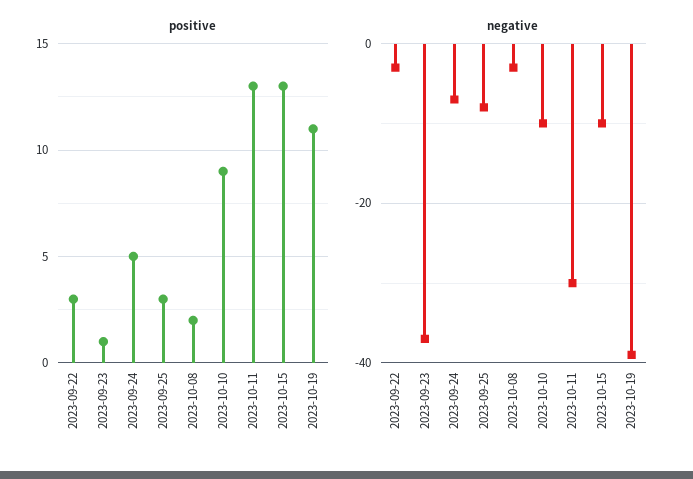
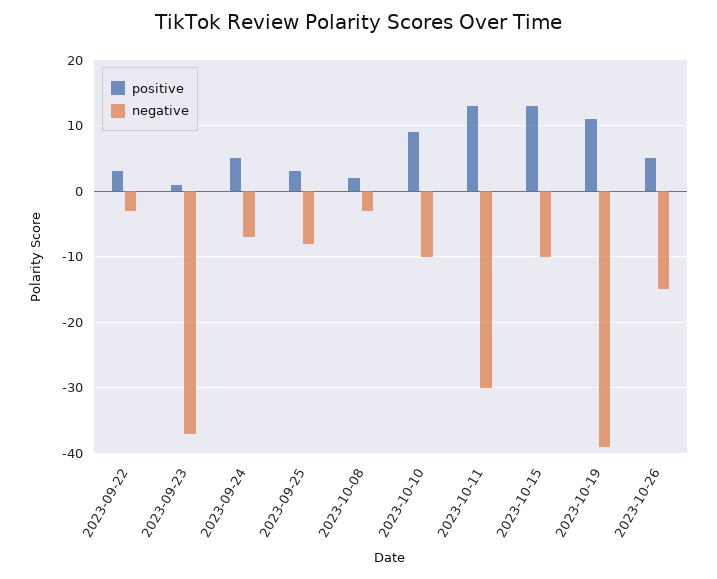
positive, 2023-10-26: none -> 5
negative, 2023-10-26: none -> -15

